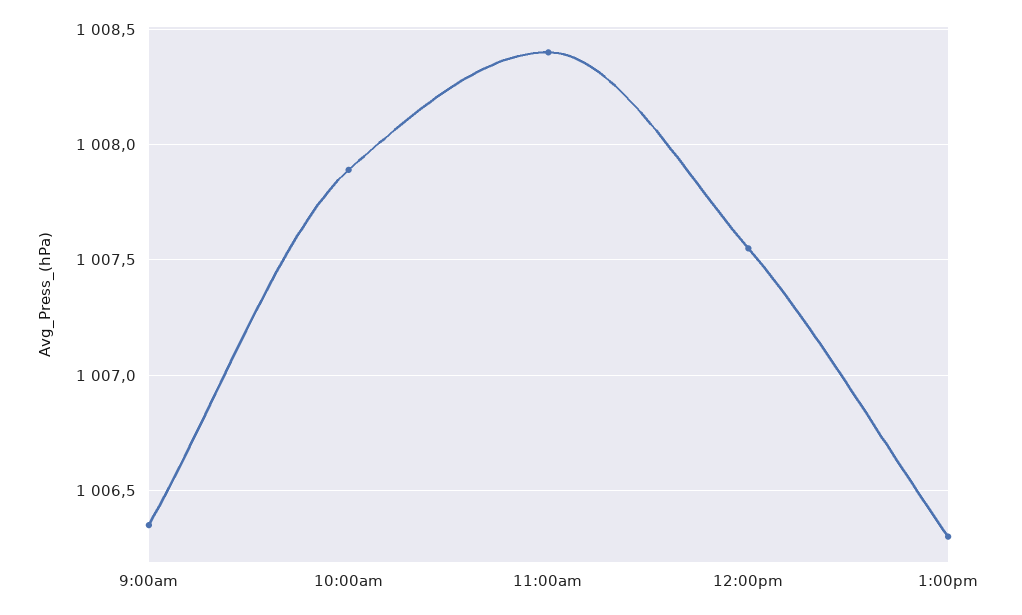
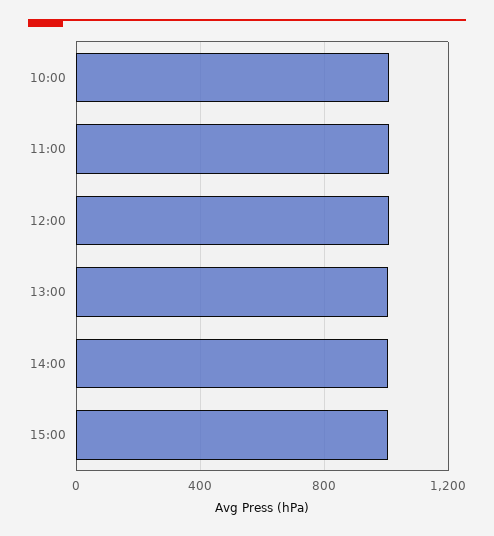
9:00am: 1006.35 -> none
14:00: none -> 1000
15:00: none -> 1000

